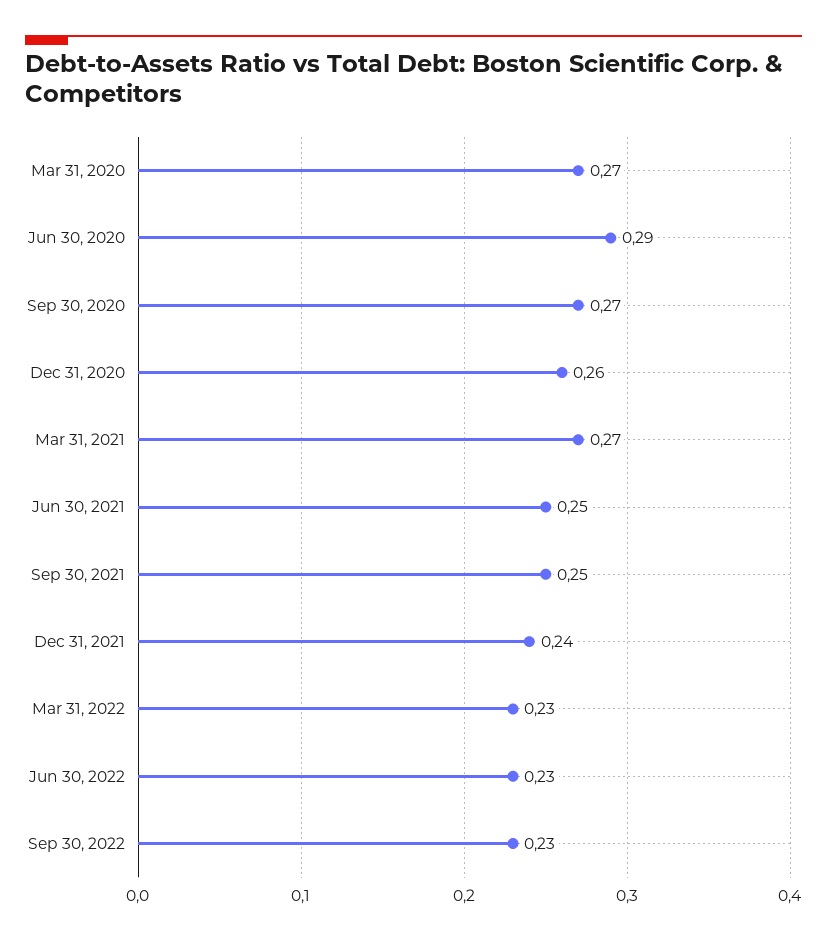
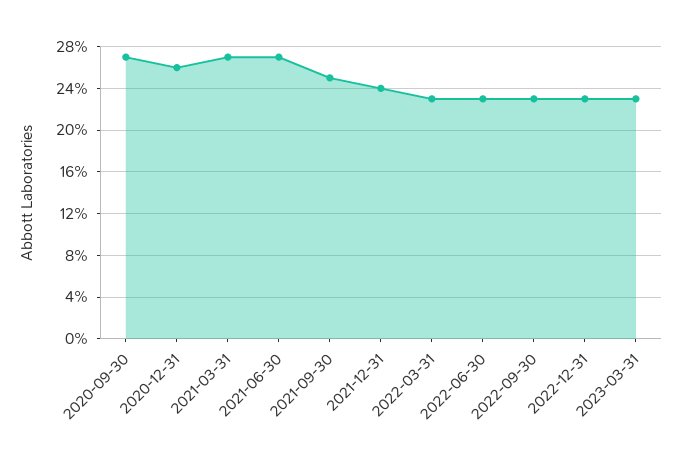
Mar 31, 2020: 0.27 -> none
Jun 30, 2020: 0.29 -> none
Jun 30, 2021: 0.25 -> 0.27
2022-12-31: none -> 0.23
2023-03-31: none -> 0.23

